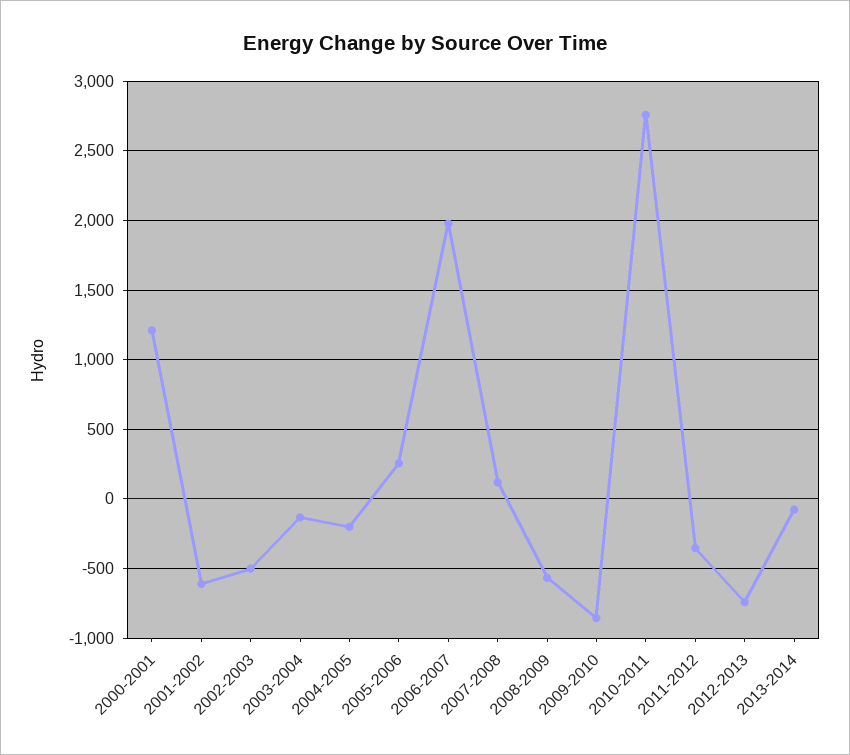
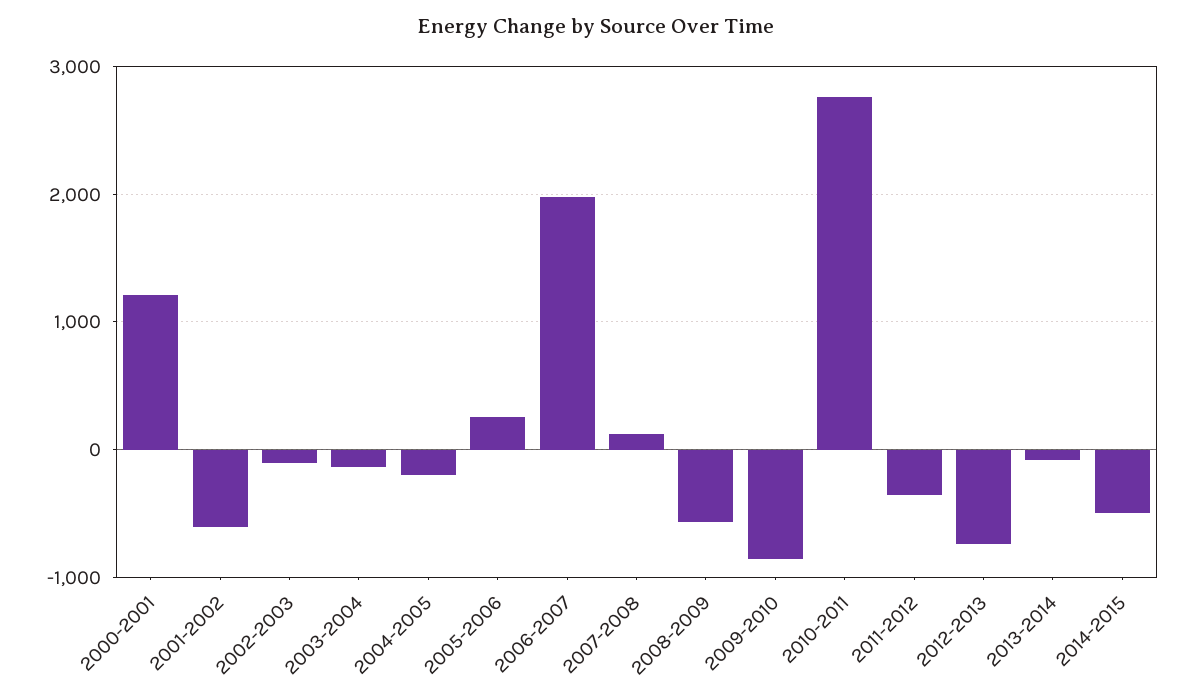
2002-2003: -500 -> -100
2014-2015: none -> -500

